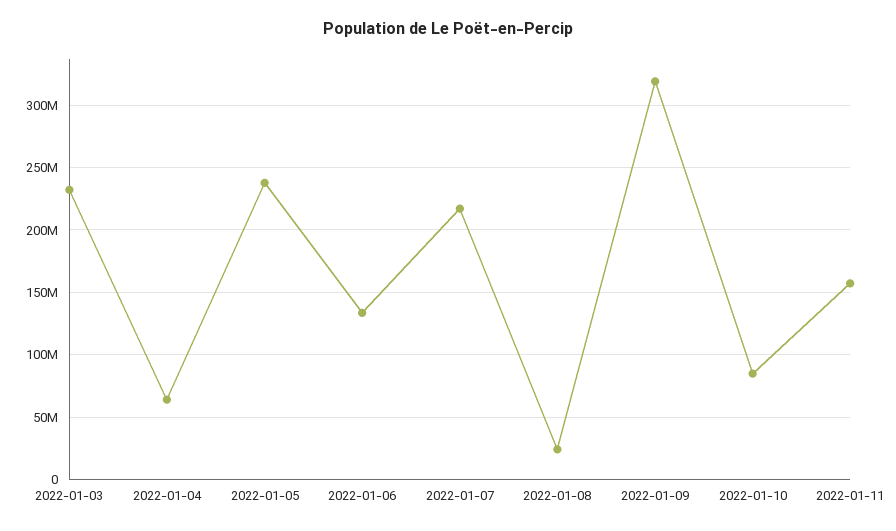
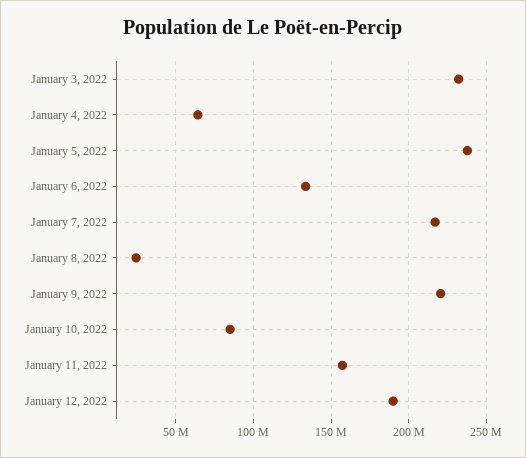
2022-01-09: 320000000 -> 220000000
January 12, 2022: none -> 190000000

